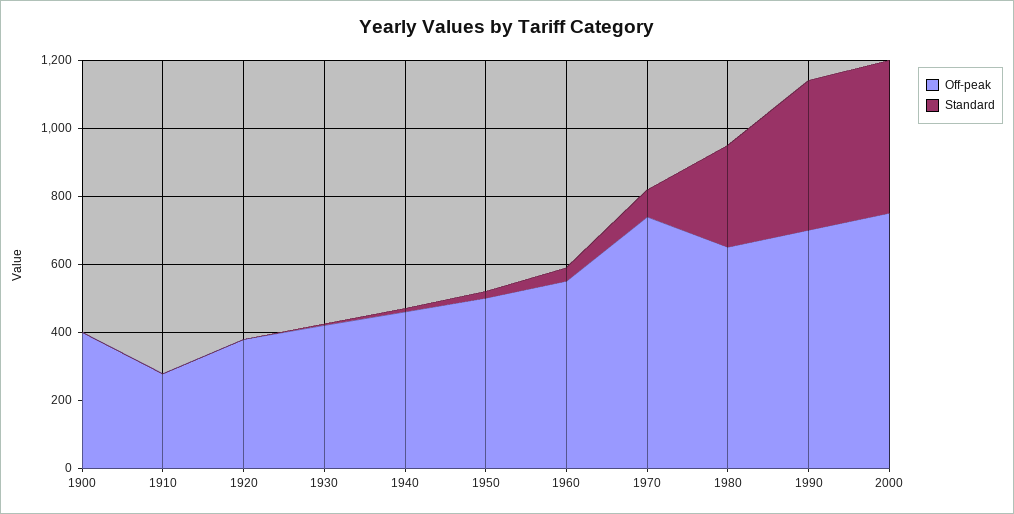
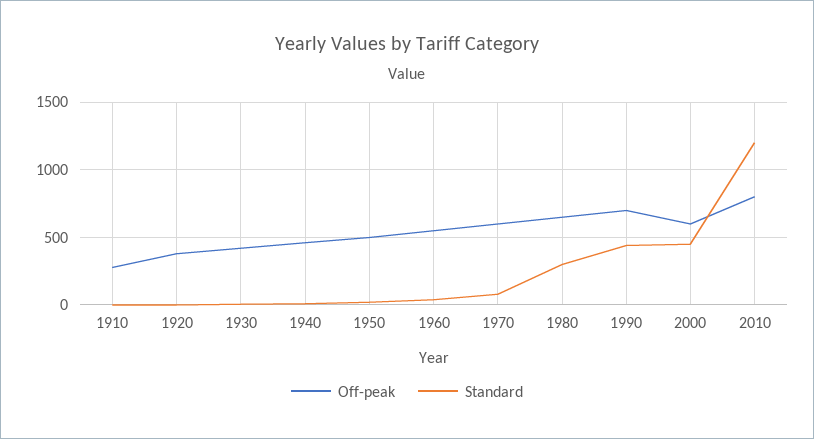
Off-peak, 1900: 400 -> none
Standard, 1900: 0 -> none
Off-peak, 1970: 750 -> 600
Off-peak, 2000: 750 -> 600
Off-peak, 2010: none -> 800
Standard, 2010: none -> 1200

